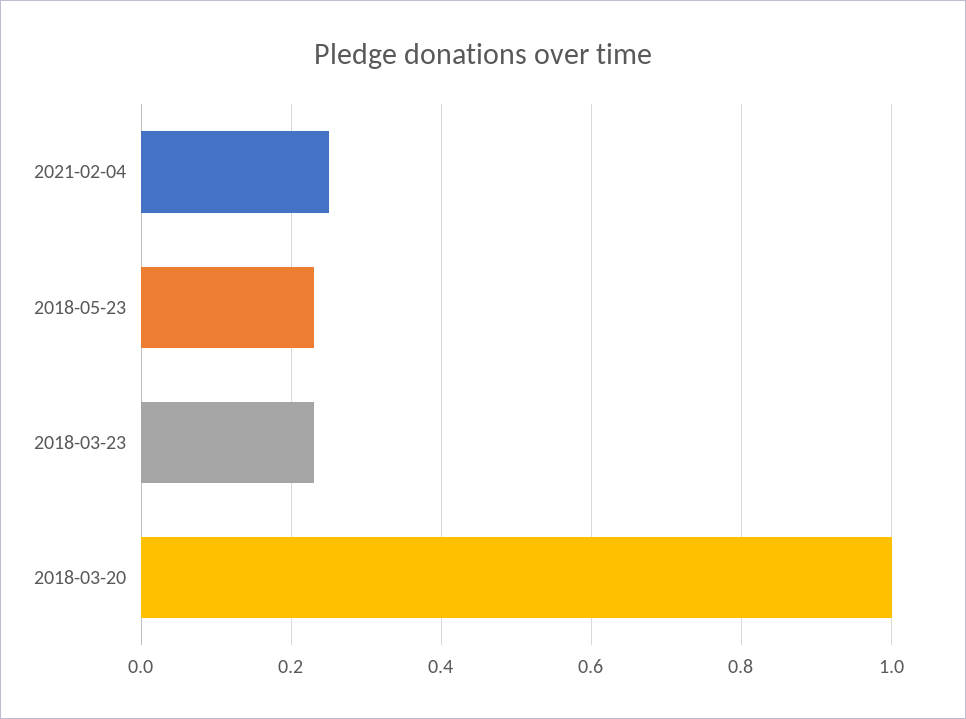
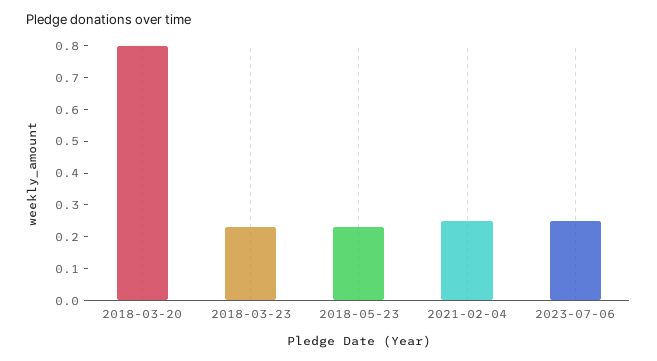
2018-03-20: 1 -> 0.8
2023-07-06: none -> 0.25

